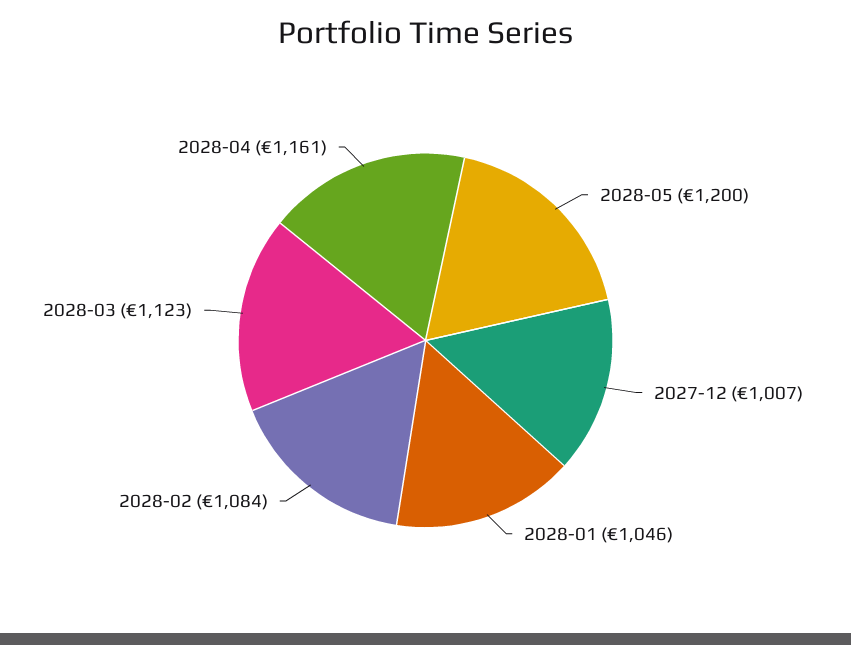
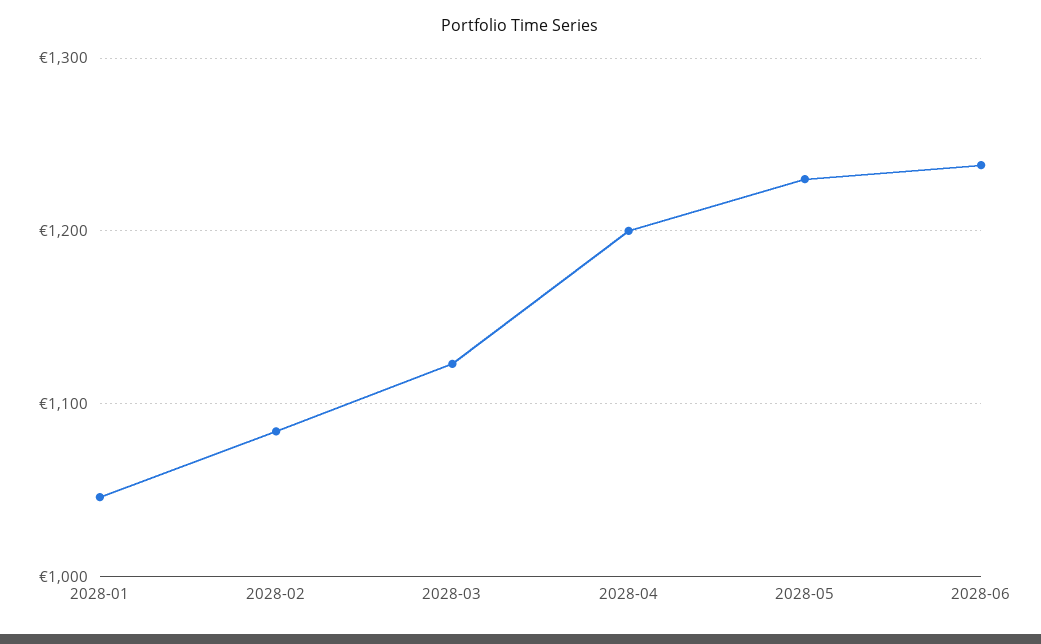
2028-05: 1200 -> 1230
2027-12: 1007 -> none
2028-04: 1161 -> 1200
2028-06: none -> 1240

